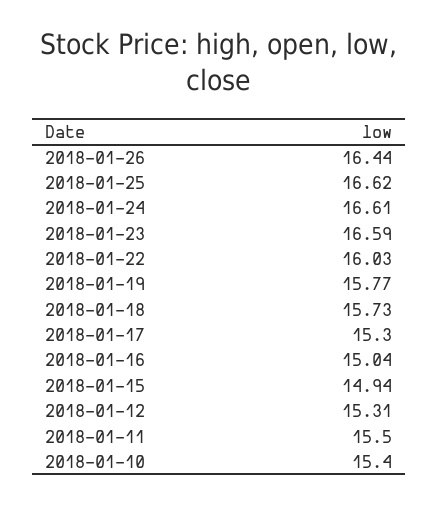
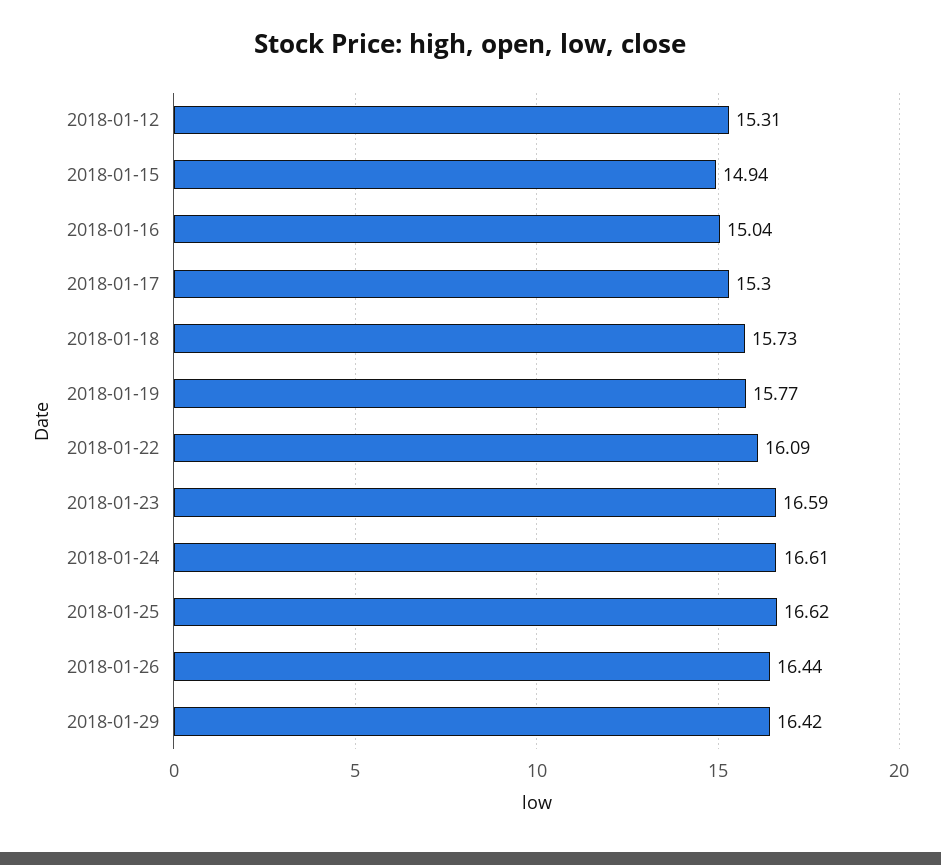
2018-01-22: 16.03 -> 16.09
2018-01-11: 15.5 -> none
2018-01-10: 15.4 -> none
2018-01-29: none -> 16.42

